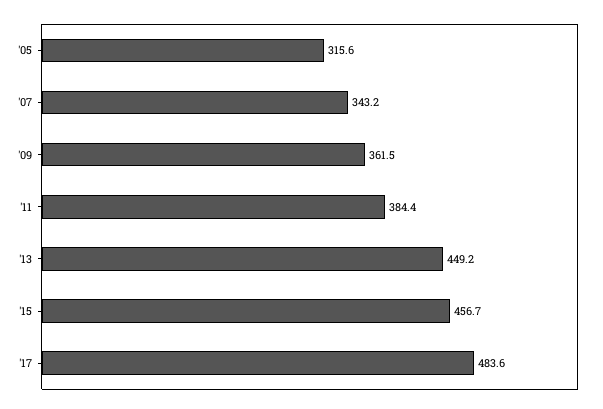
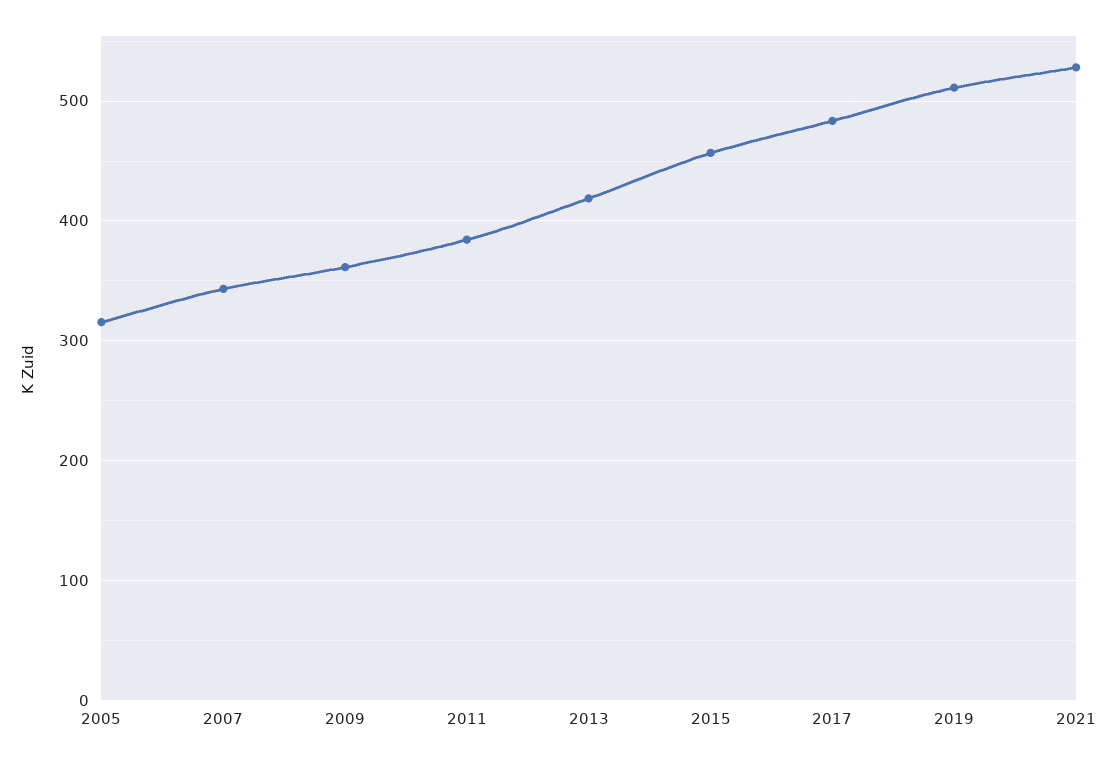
'13: 449.2 -> 420
2019: none -> 510
2021: none -> 530

